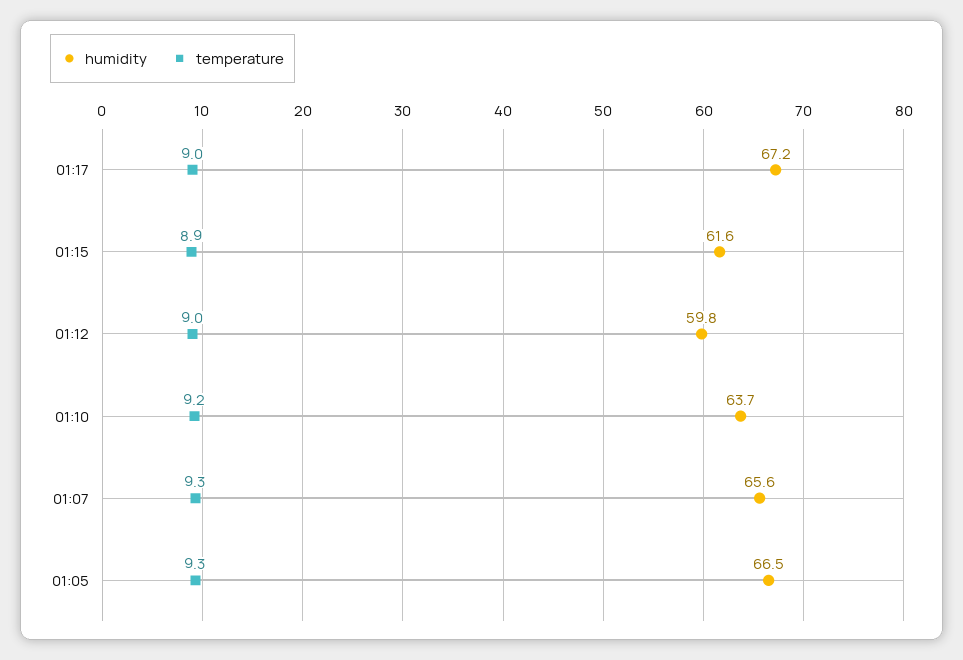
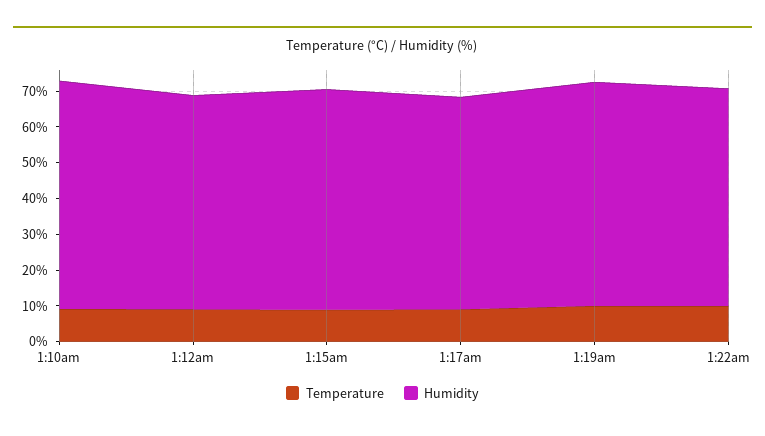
humidity, 01:17: 67.2 -> 60
humidity, 01:07: 65.6 -> none
temperature, 01:07: 9.3 -> none
humidity, 01:05: 66.5 -> none
temperature, 01:05: 9.3 -> none
temperature, 1:19am: none -> 10
humidity, 1:19am: none -> 62.5
temperature, 1:22am: none -> 10
humidity, 1:22am: none -> 60

